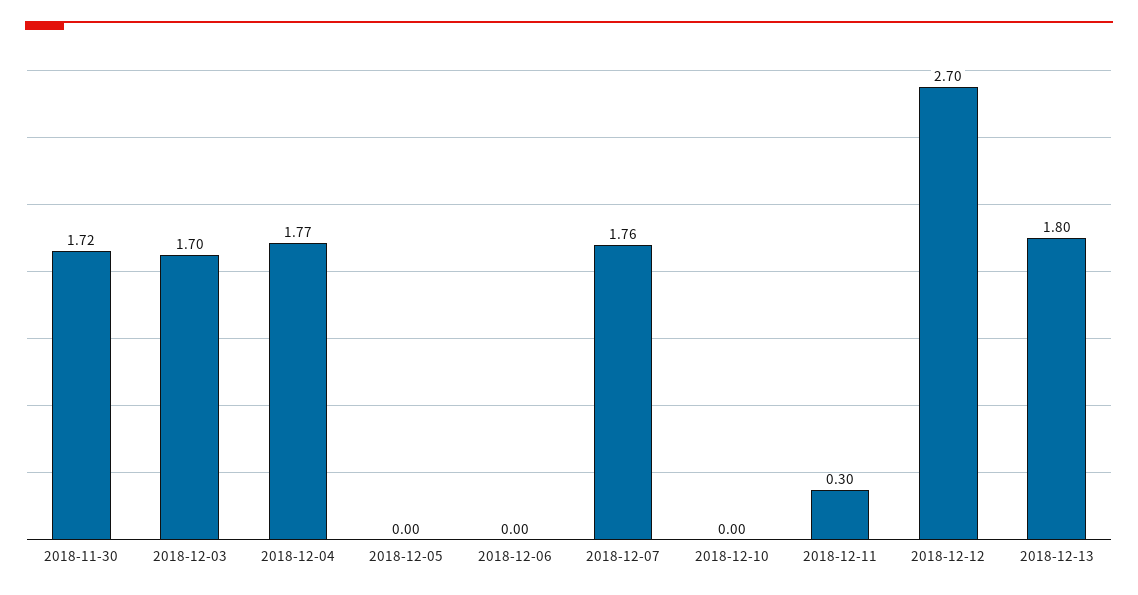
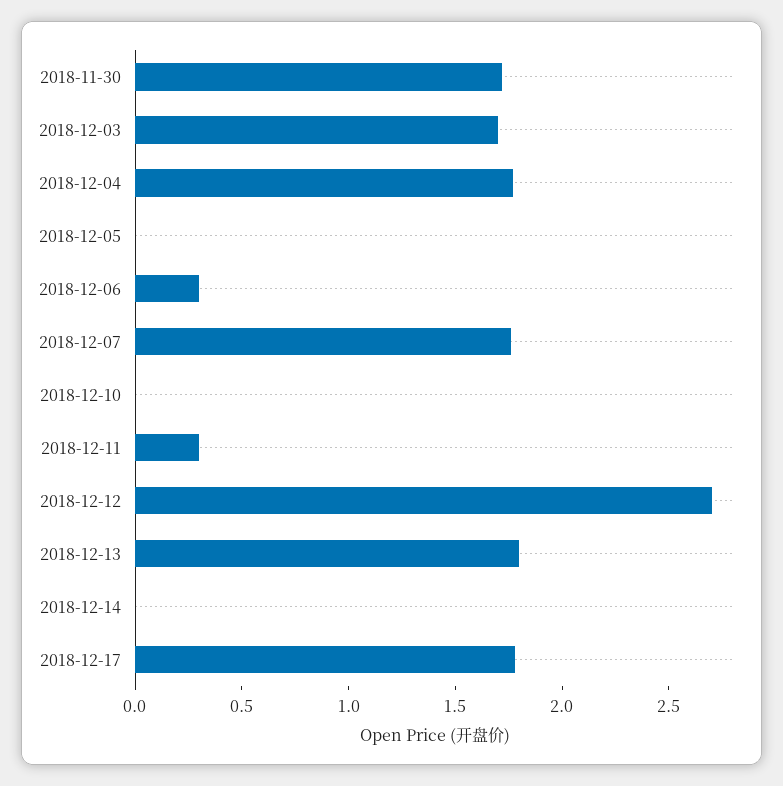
2018-12-06: 0 -> 0.3
2018-12-14: none -> 0
2018-12-17: none -> 1.8

